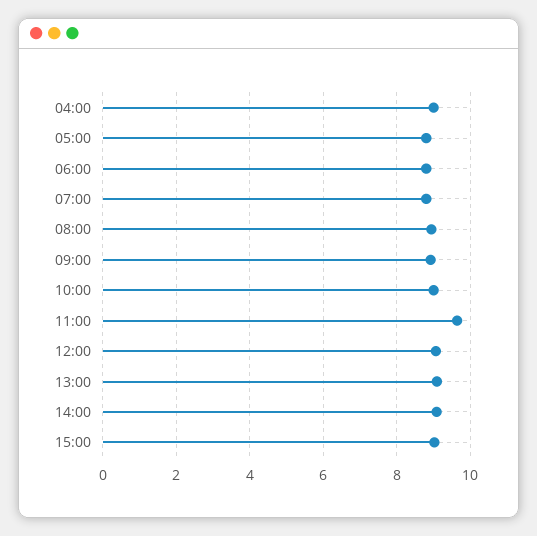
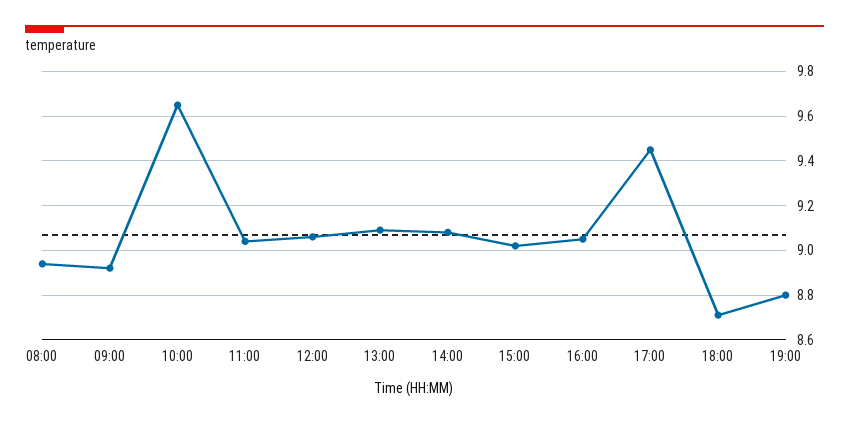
04:00: 9 -> none
05:00: 8.8 -> none
06:00: 8.8 -> none
07:00: 8.8 -> none
10:00: 9 -> 9.65
11:00: 9.6 -> 9.05
16:00: none -> 9.05
17:00: none -> 9.45
18:00: none -> 8.7
19:00: none -> 8.8

